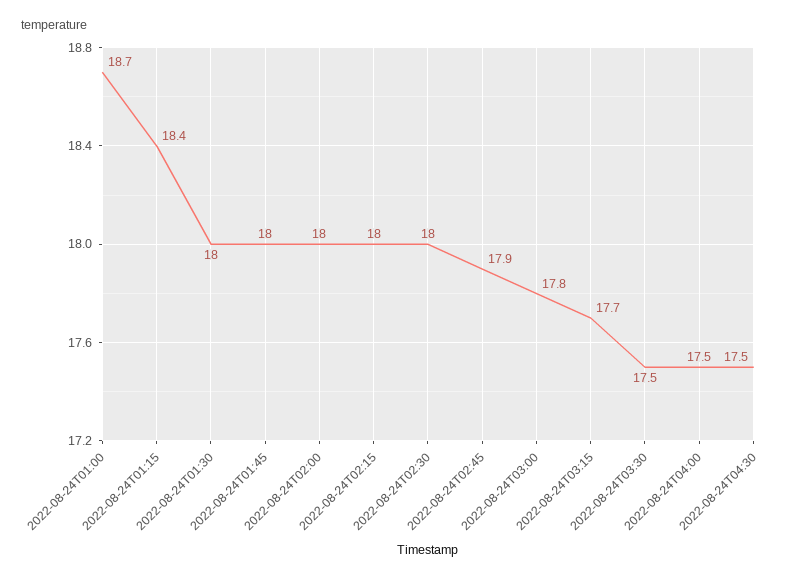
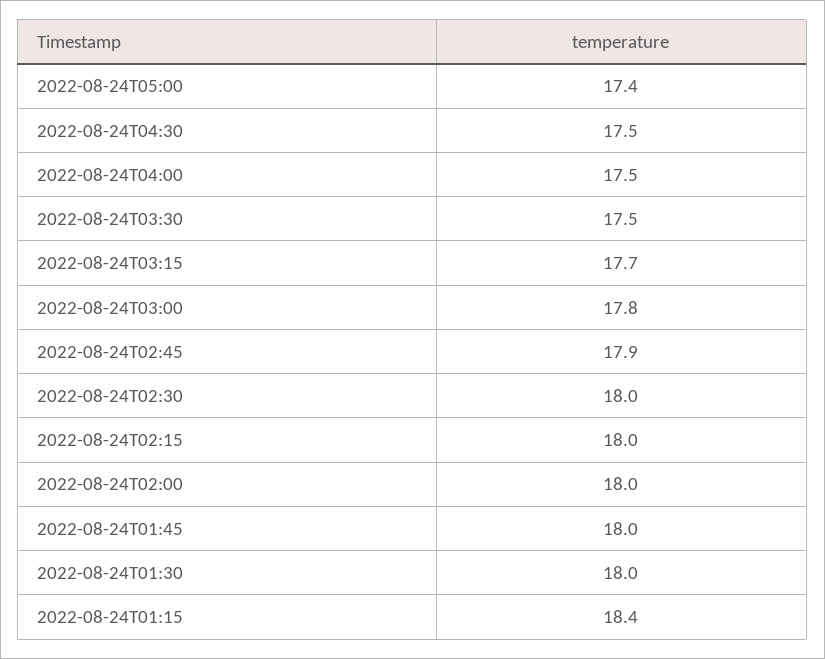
2022-08-24T01:00: 18.7 -> none
2022-08-24T05:00: none -> 17.4

